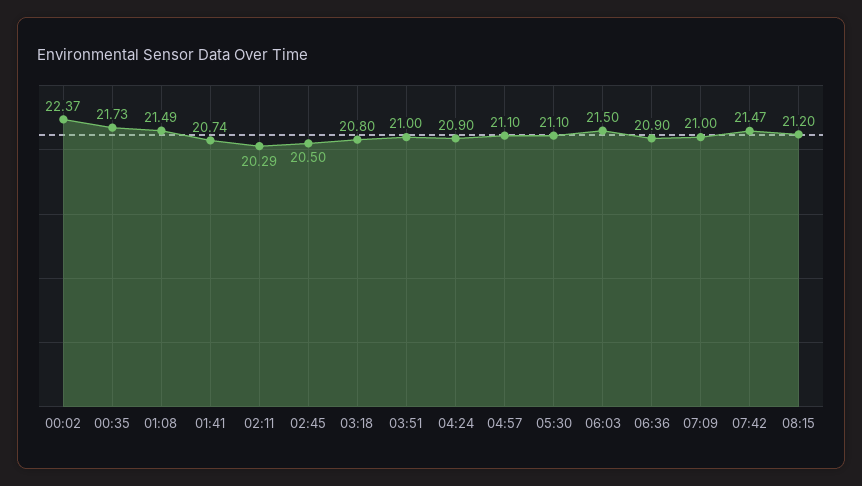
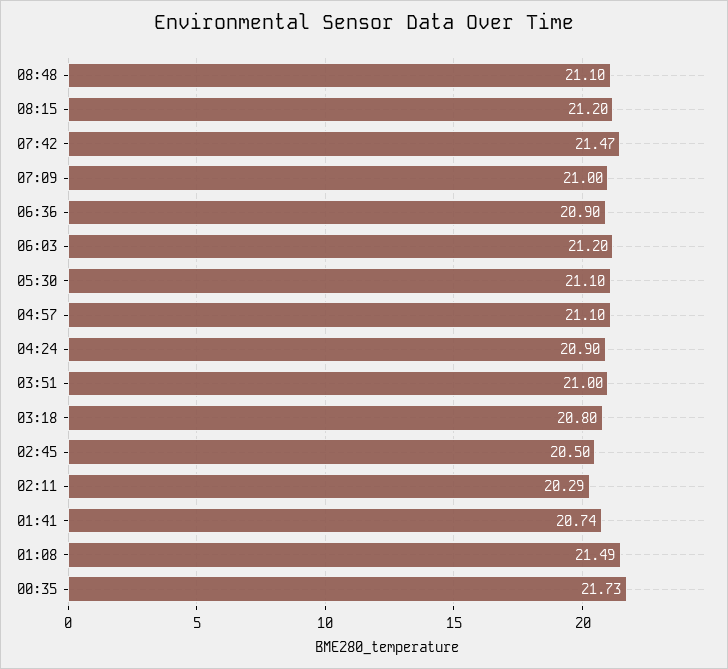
00:02: 22.37 -> none
06:03: 21.5 -> 21.2
08:48: none -> 21.1

